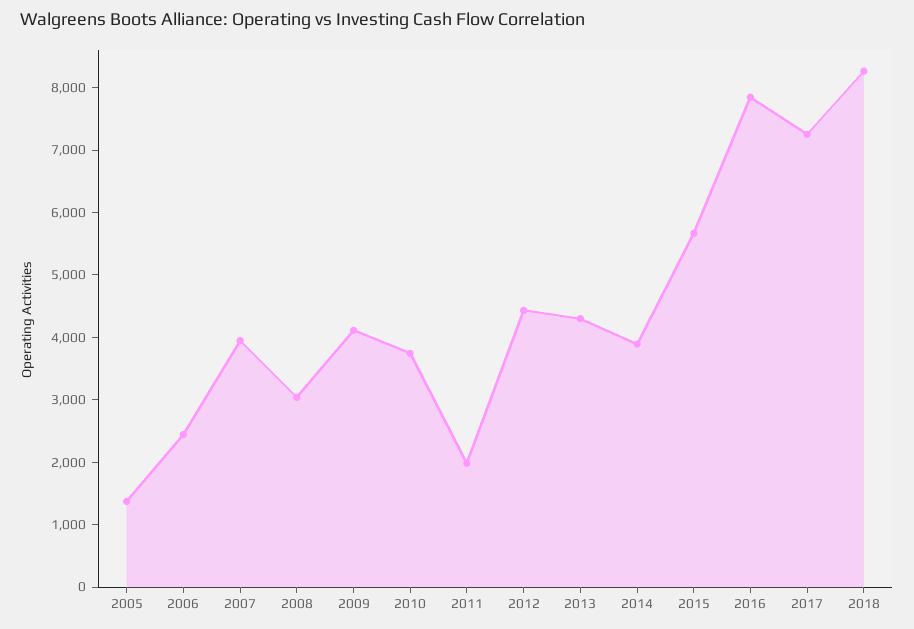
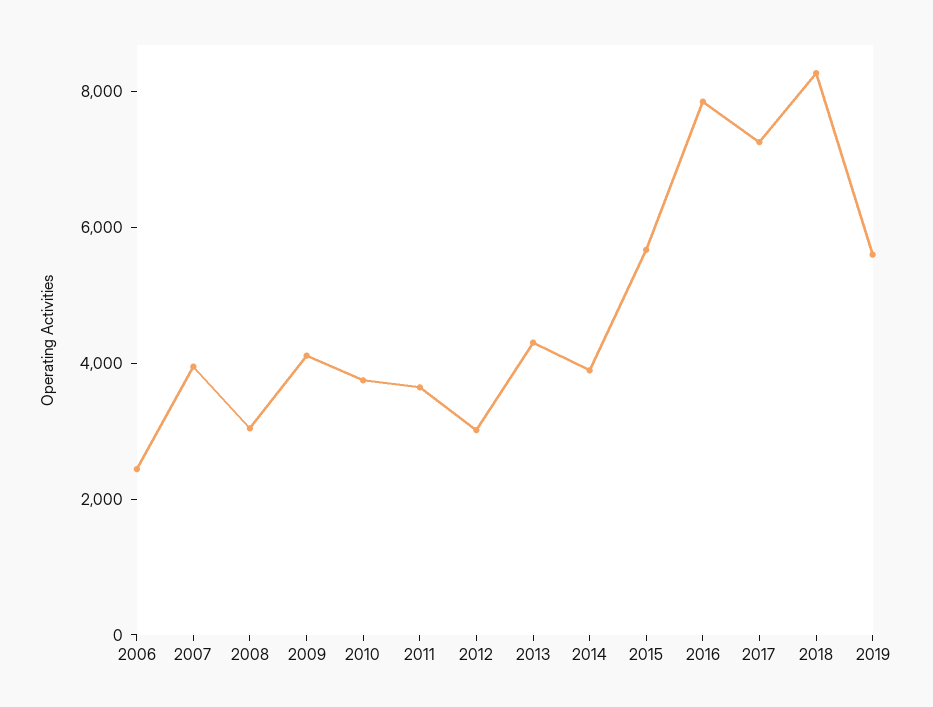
2005: 1400 -> none
2011: 2000 -> 3500
2012: 4400 -> 3000
2019: none -> 5500

